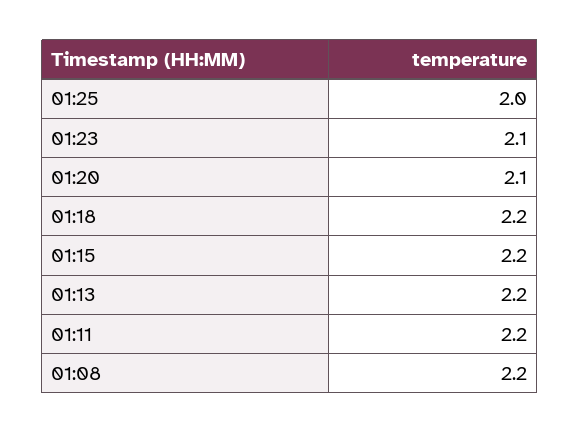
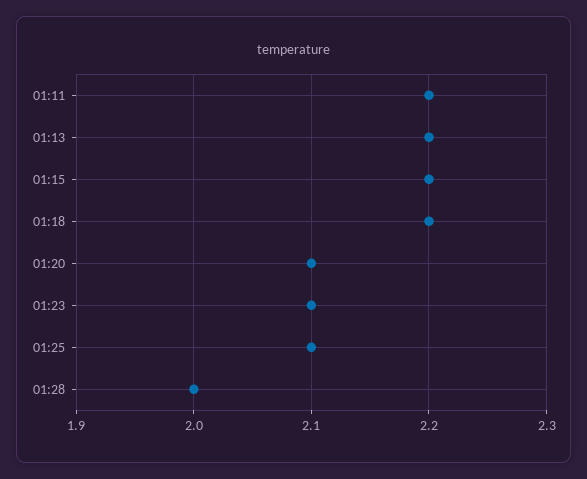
01:25: 2 -> 2.1
01:08: 2.2 -> none
01:28: none -> 2

